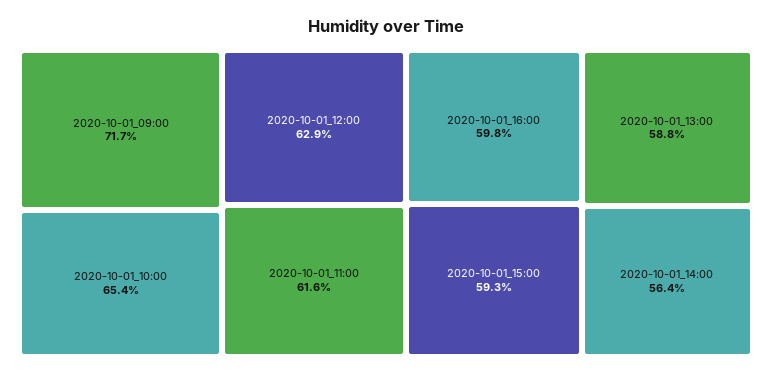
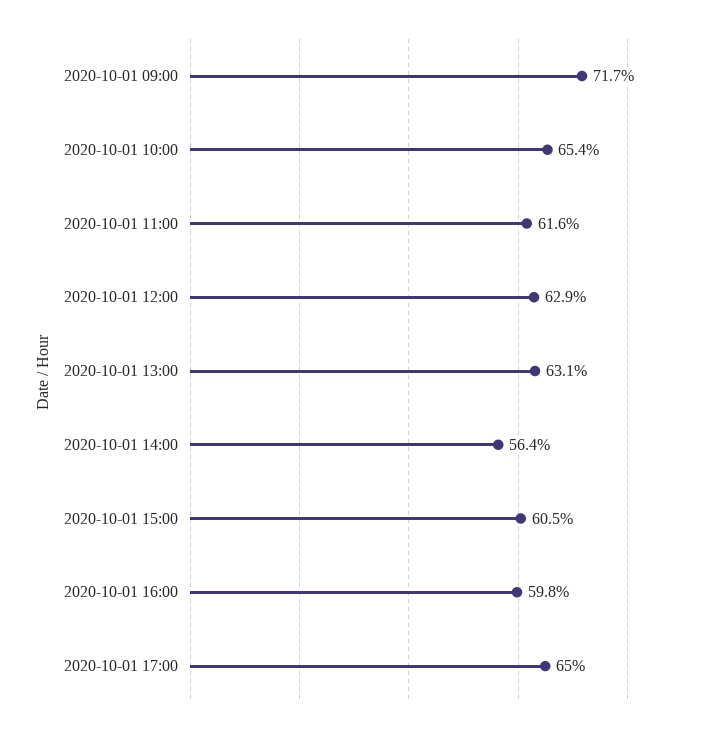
2020-10-01_15:00: 59.3 -> 60.5
2020-10-01_13:00: 58.8 -> 63.1
2020-10-01 17:00: none -> 65

